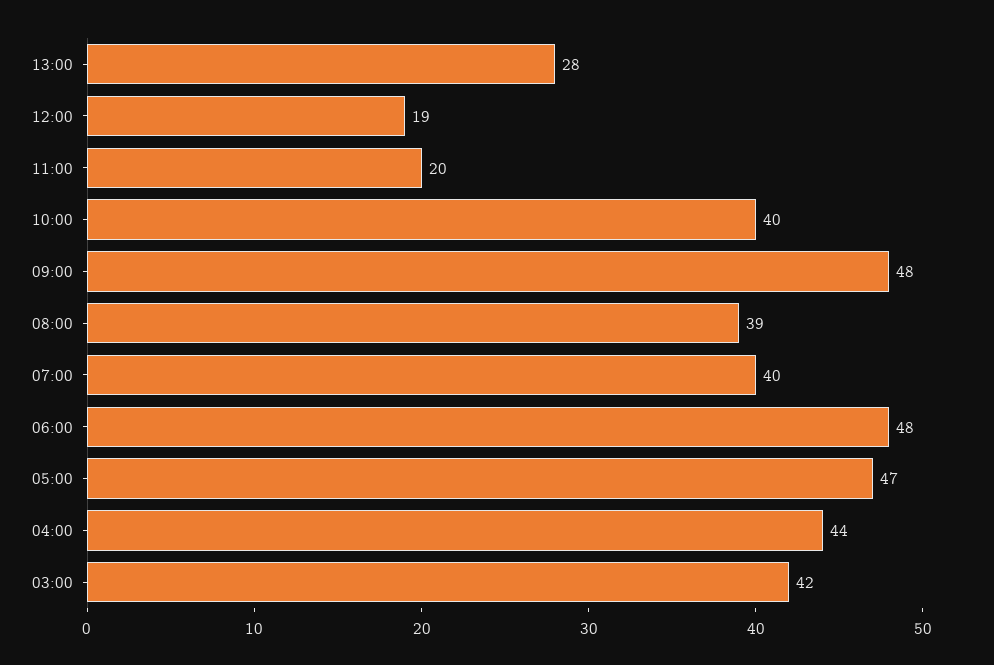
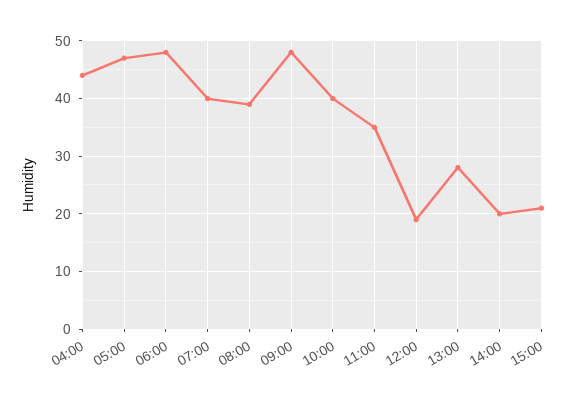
11:00: 20 -> 35
03:00: 42 -> none
14:00: none -> 20
15:00: none -> 20

